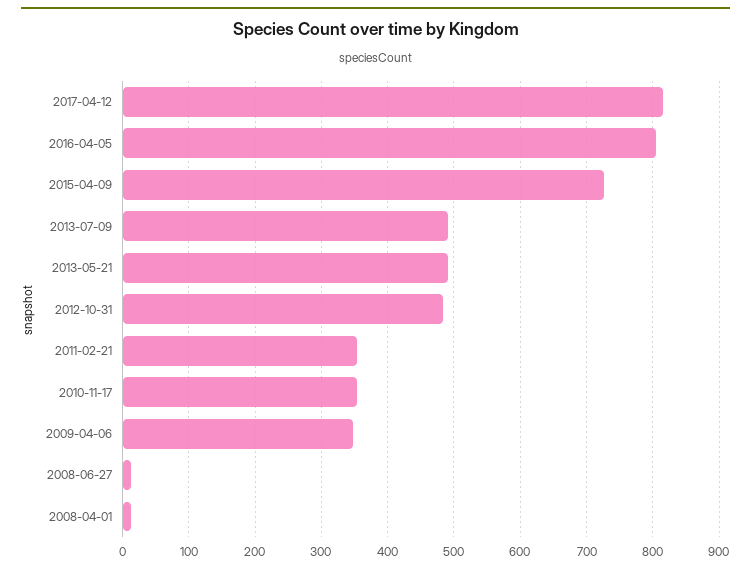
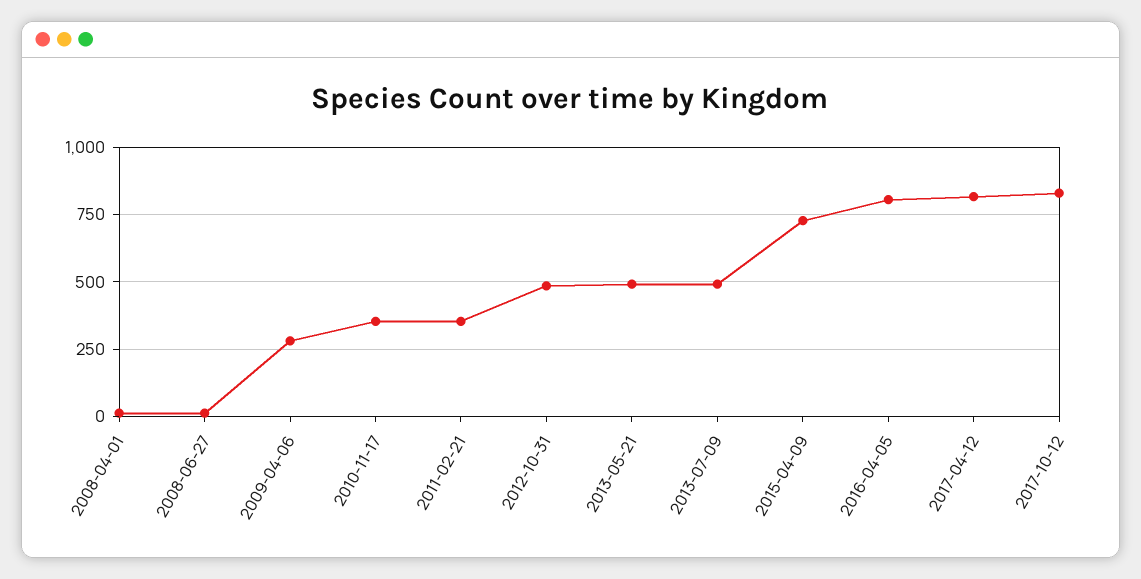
2009-04-06: 350 -> 275
2017-10-12: none -> 825

